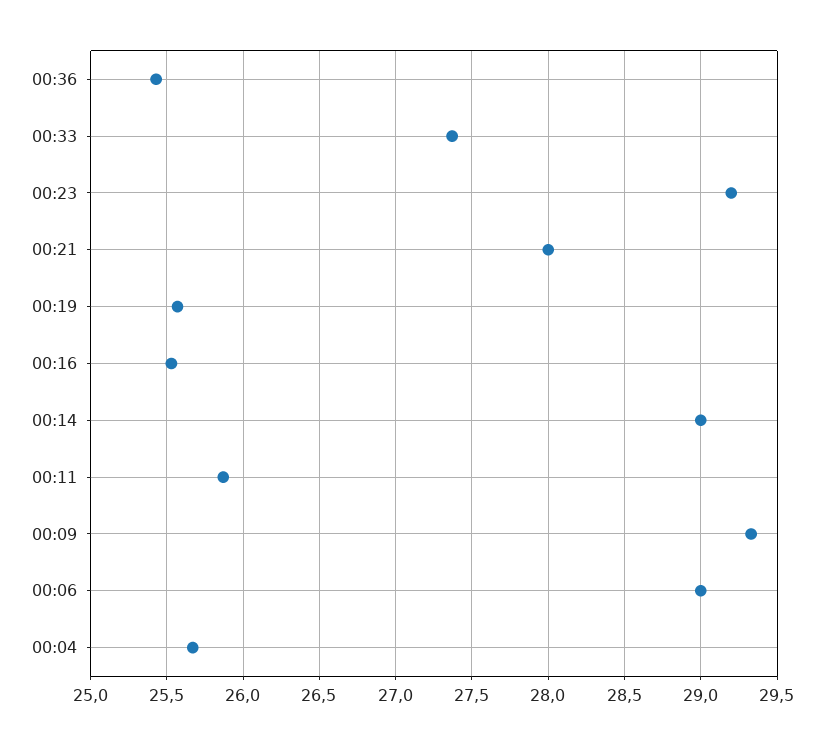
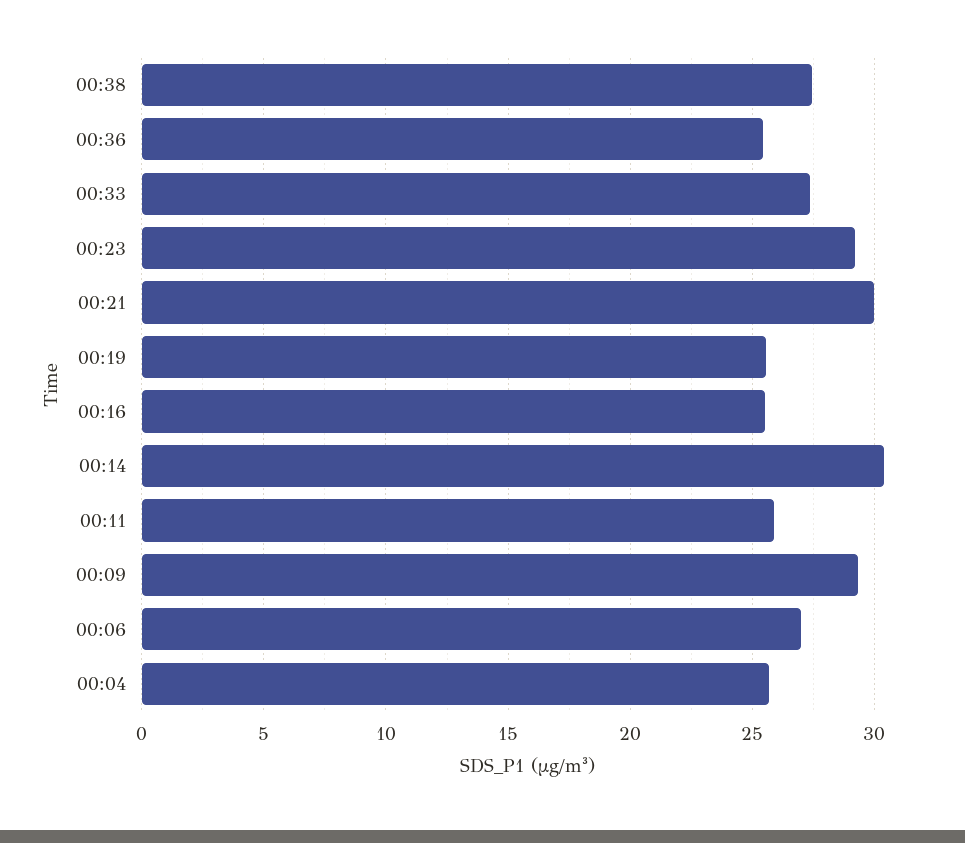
00:21: 28 -> 30
00:14: 29 -> 30.5
00:06: 29 -> 27
00:38: none -> 27.5

